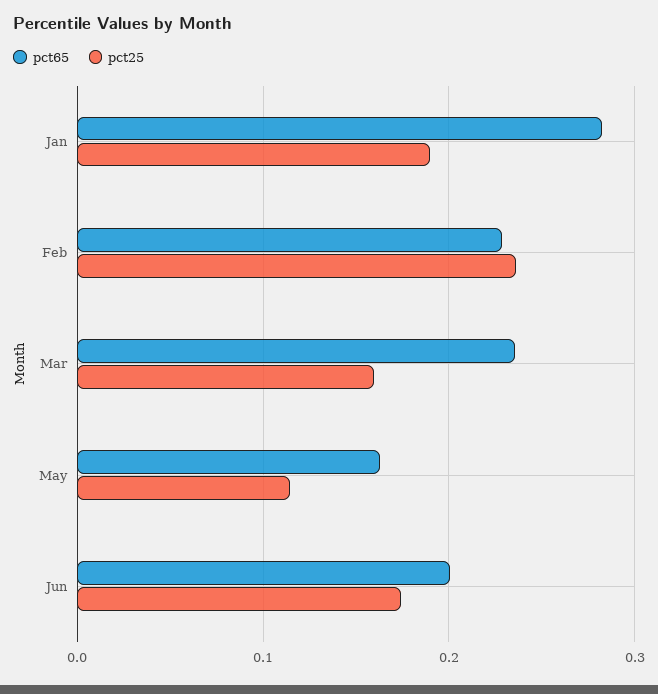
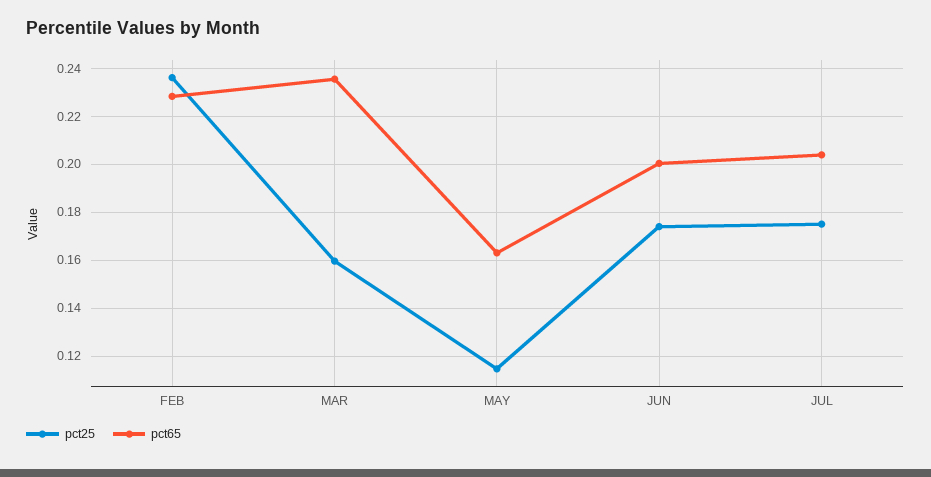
pct65, Jan: 0.28 -> none
pct25, Jan: 0.19 -> none
pct25, JUL: none -> 0.175
pct65, JUL: none -> 0.205

